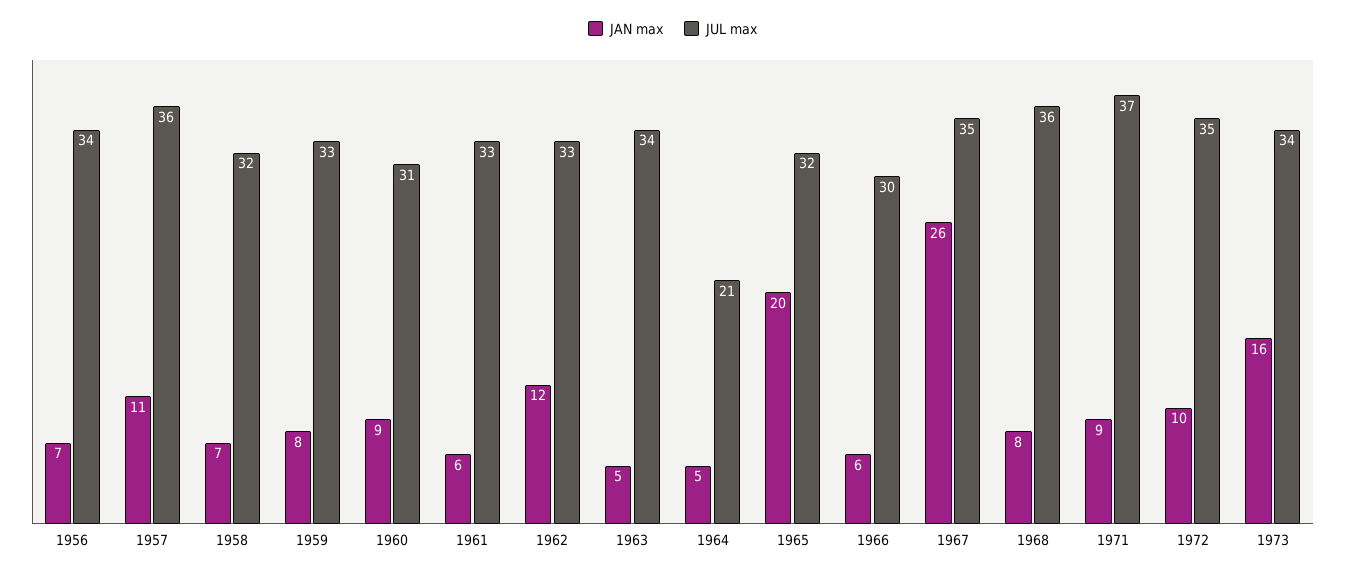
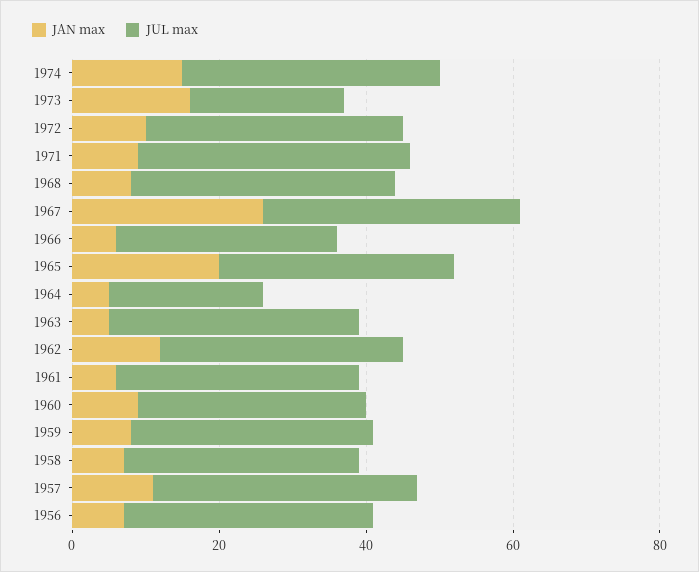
JUL max, 1973: 34 -> 20
JAN max, 1974: none -> 15
JUL max, 1974: none -> 35

